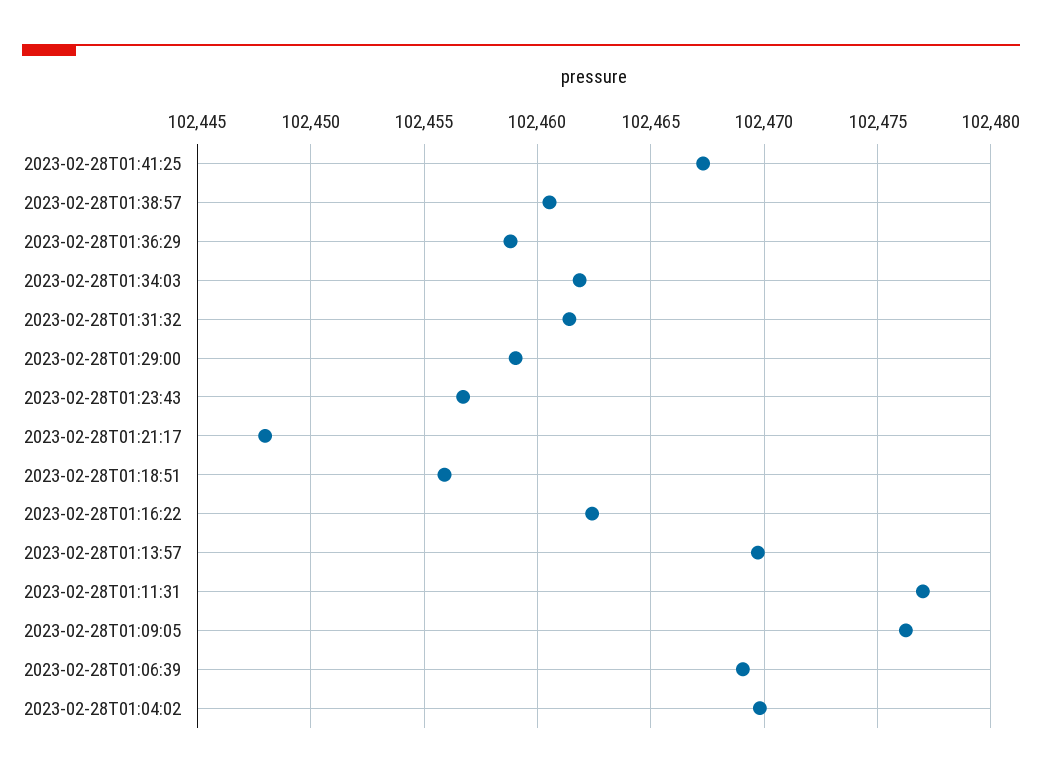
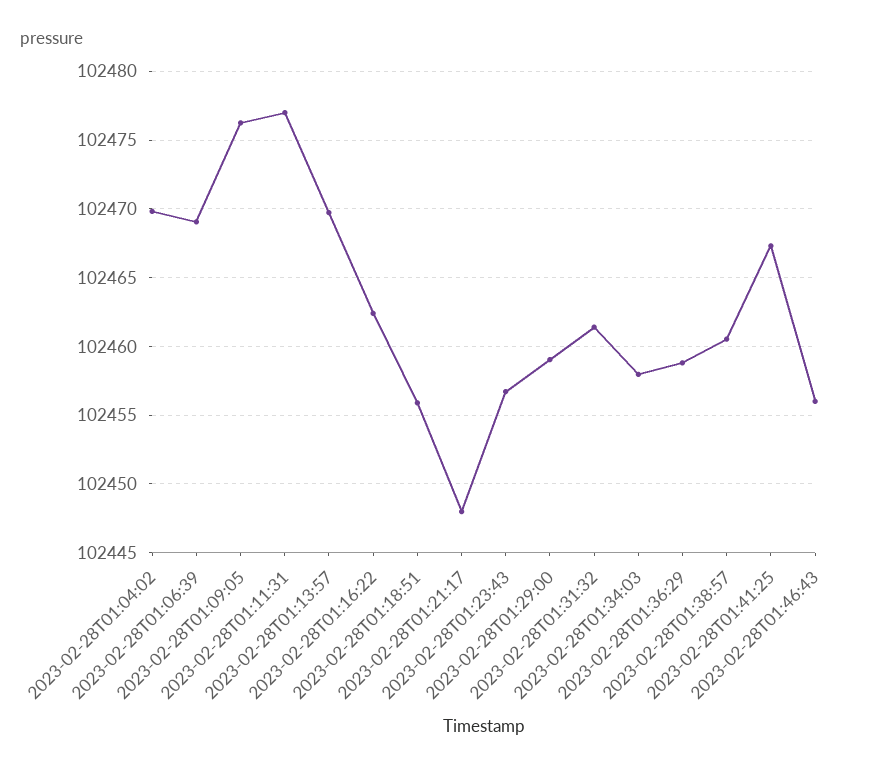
2023-02-28T01:34:03: 102462 -> 102458
2023-02-28T01:46:43: none -> 102456

